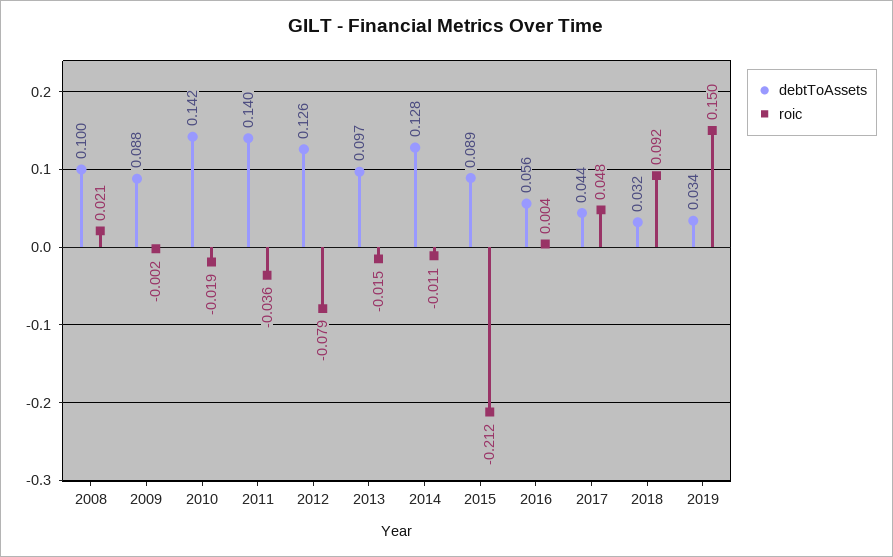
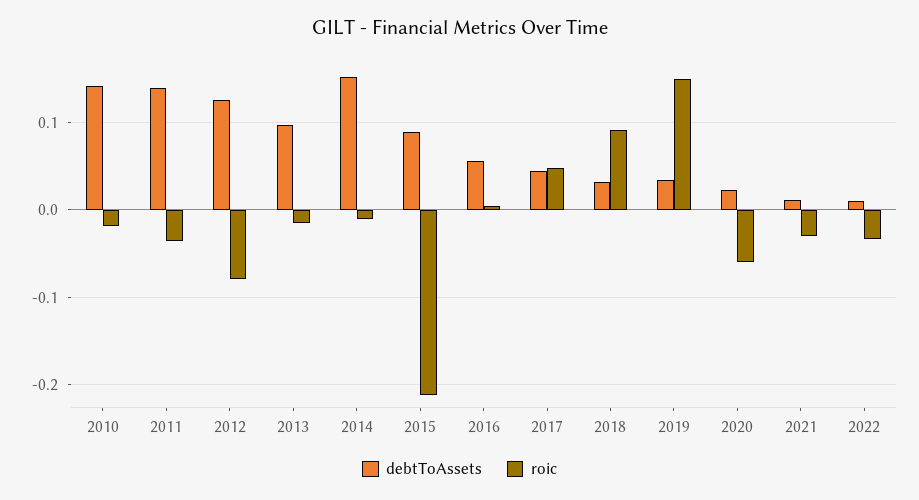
debtToAssets, 2008: 0.1 -> none
roic, 2008: 0.021 -> none
debtToAssets, 2009: 0.088 -> none
roic, 2009: -0.002 -> none
debtToAssets, 2014: 0.128 -> 0.15
debtToAssets, 2020: none -> 0.02
roic, 2020: none -> -0.06
debtToAssets, 2021: none -> 0.01
roic, 2021: none -> -0.03
debtToAssets, 2022: none -> 0.01
roic, 2022: none -> -0.03

